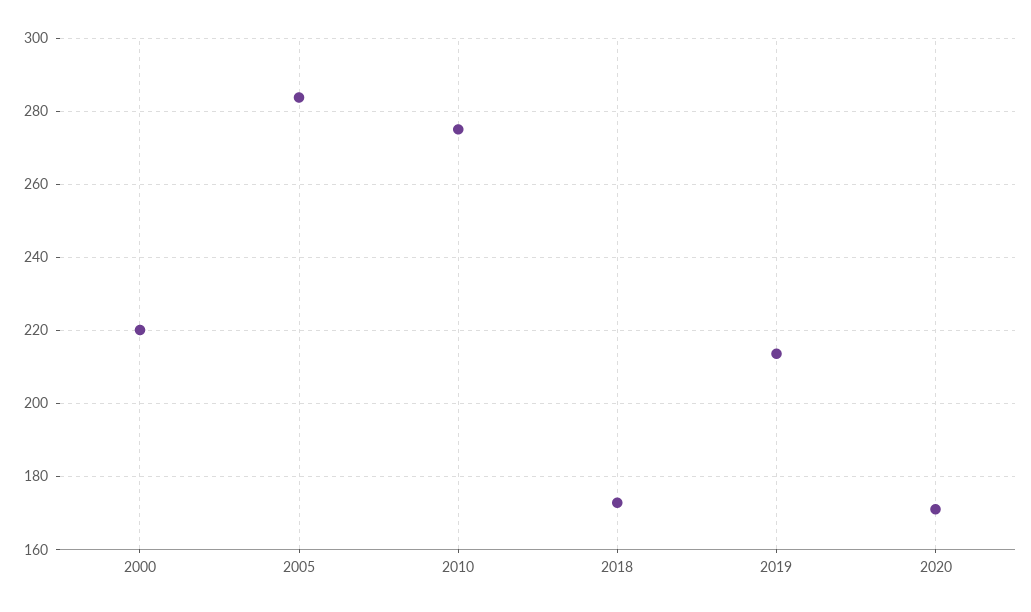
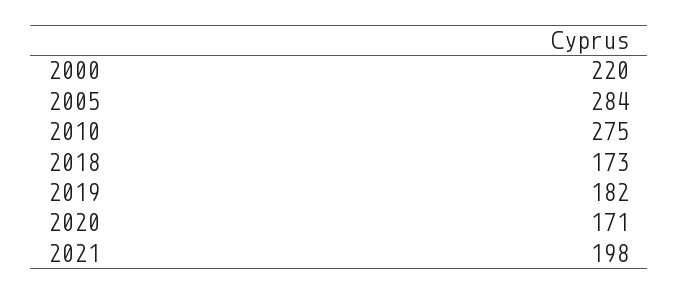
2019: 214 -> 182
2021: none -> 198

